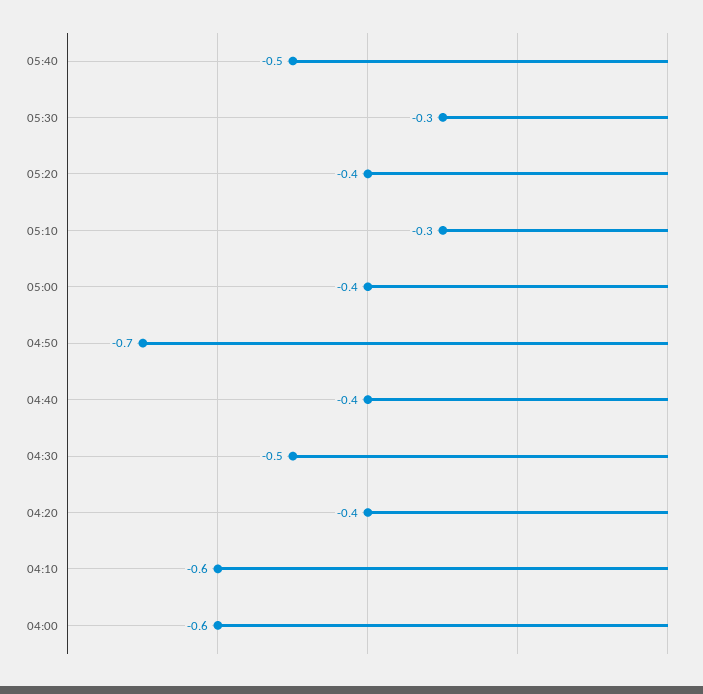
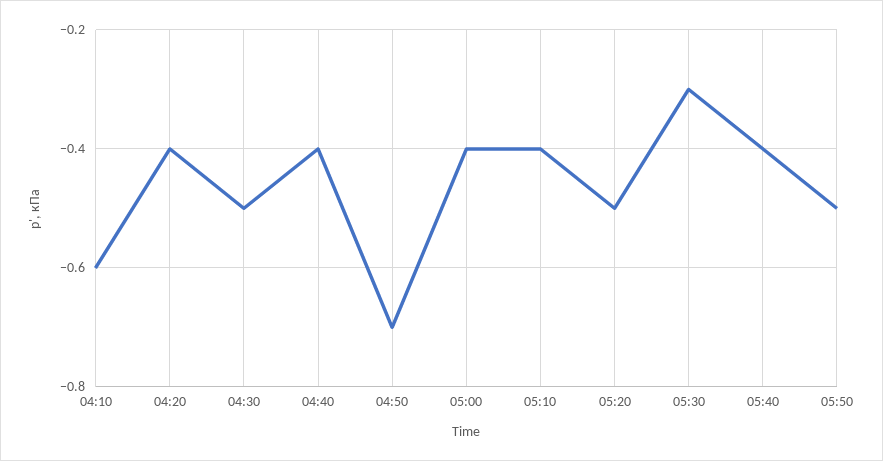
05:40: -0.5 -> -0.4
05:20: -0.4 -> -0.5
05:10: -0.3 -> -0.4
04:00: -0.6 -> none
05:50: none -> -0.5

